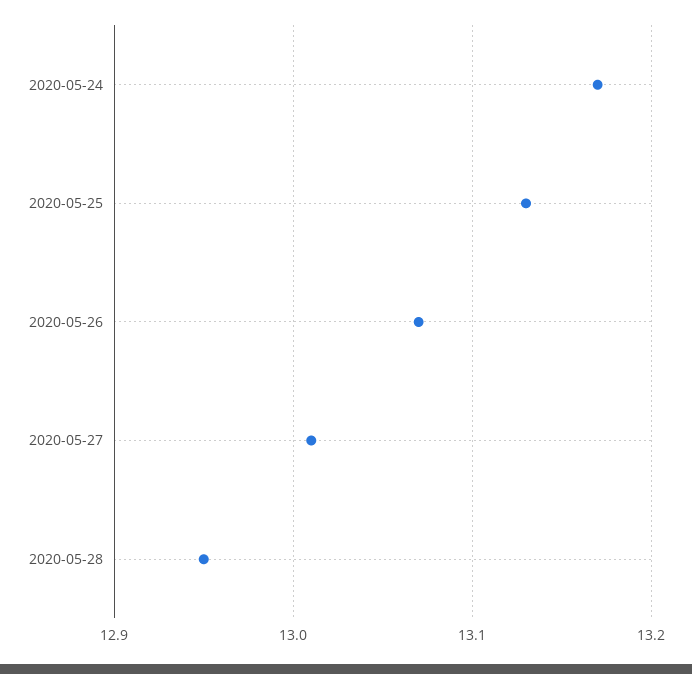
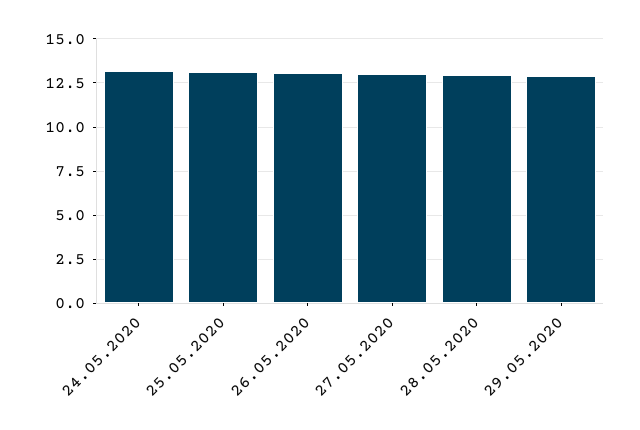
29.05.2020: none -> 13

